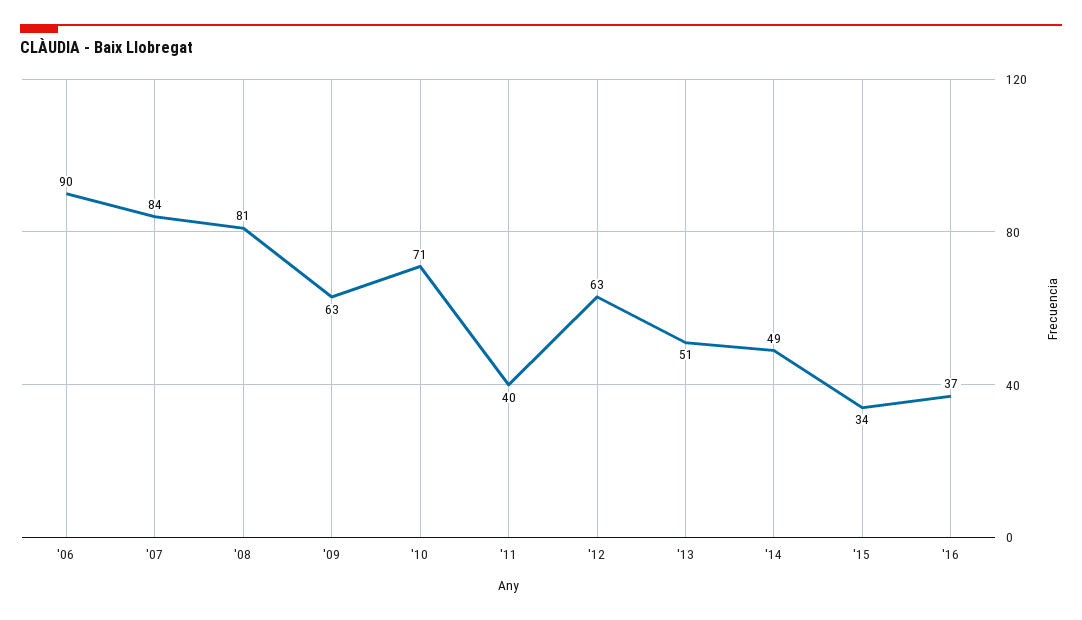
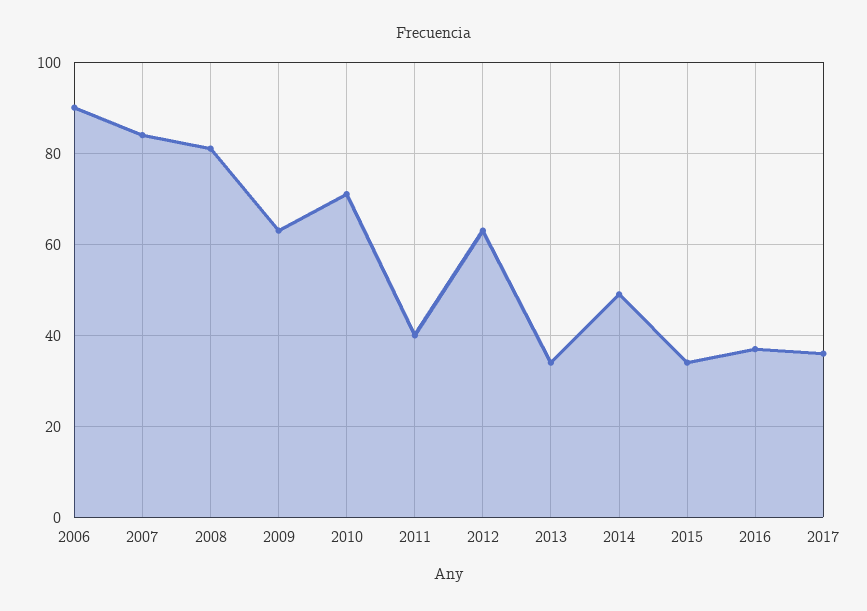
'13: 51 -> 35
2017: none -> 35

